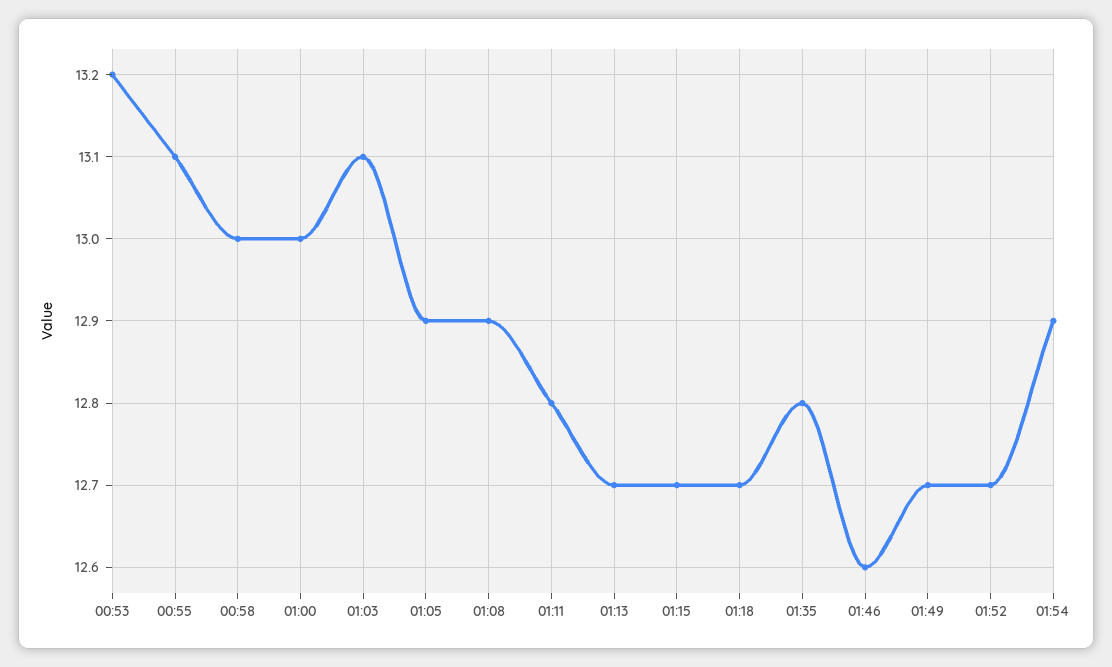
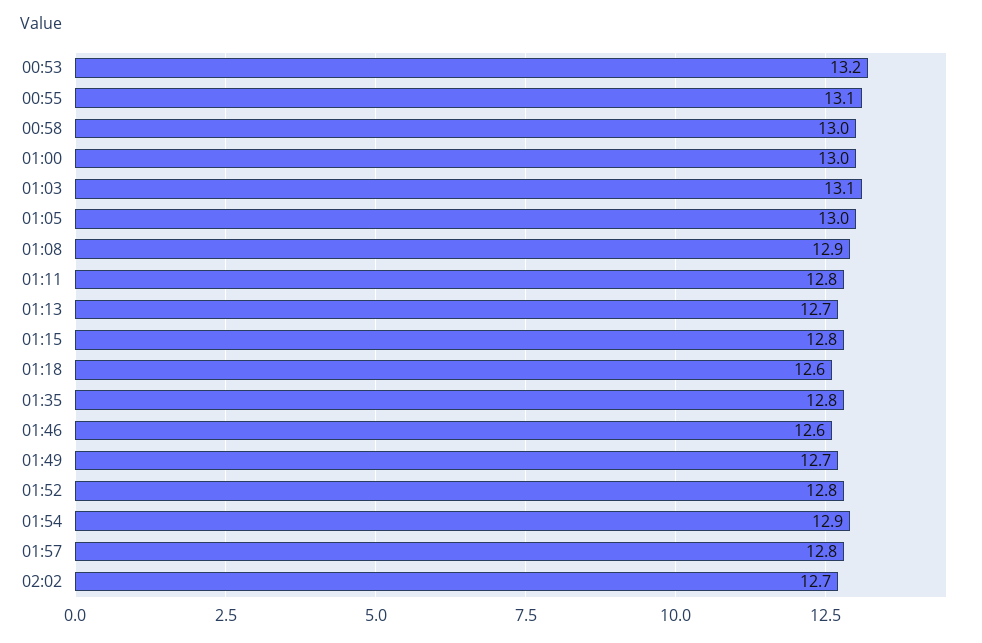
01:05: 12.9 -> 13
01:15: 12.7 -> 12.8
01:18: 12.7 -> 12.6
01:52: 12.7 -> 12.8
01:57: none -> 12.8
02:02: none -> 12.7

